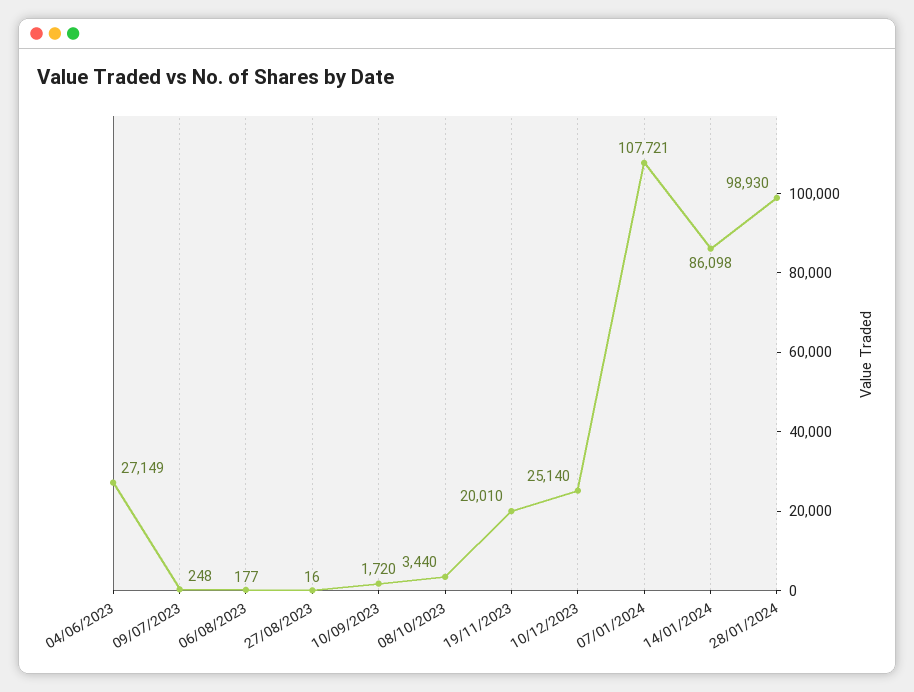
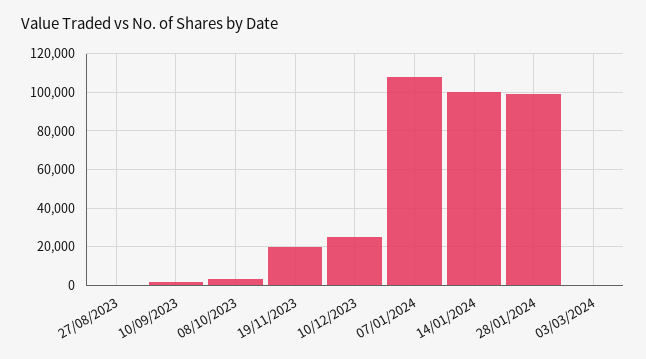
04/06/2023: 27149 -> none
09/07/2023: 248 -> none
06/08/2023: 177 -> none
14/01/2024: 86098 -> 100000
03/03/2024: none -> 0

